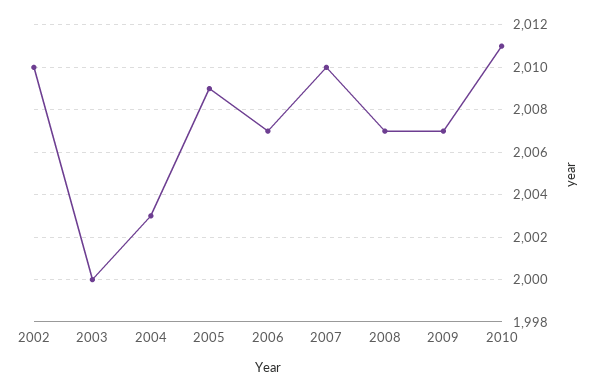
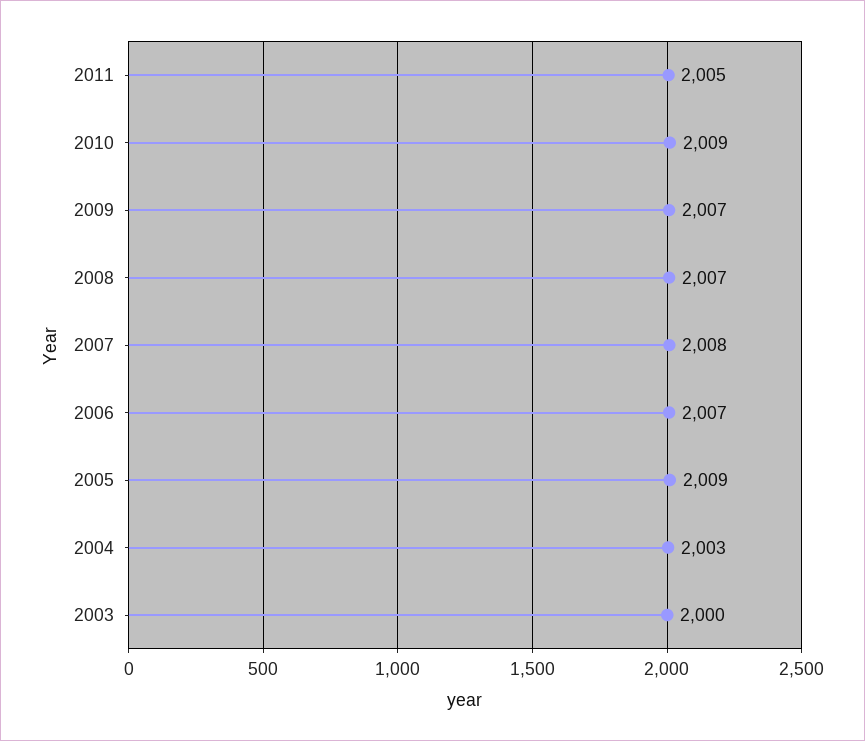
2002: 2010 -> none
2007: 2010 -> 2008
2010: 2011 -> 2009
2011: none -> 2005

